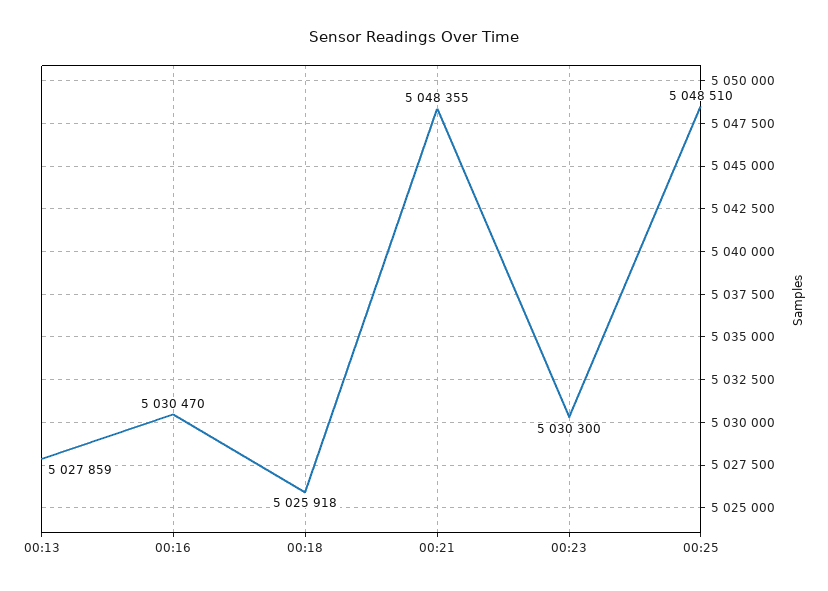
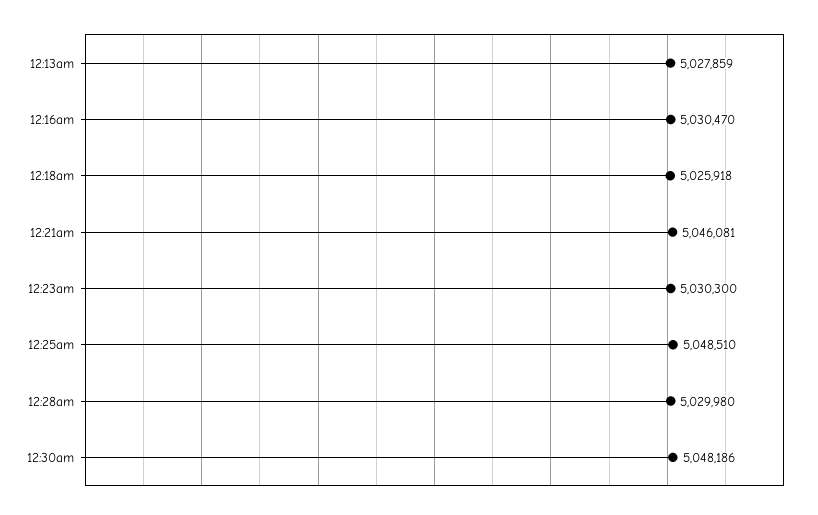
00:21: 5048355 -> 5046081
12:28am: none -> 5029980
12:30am: none -> 5048186

